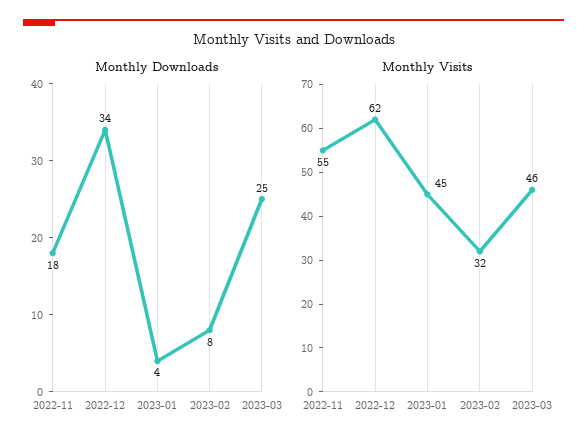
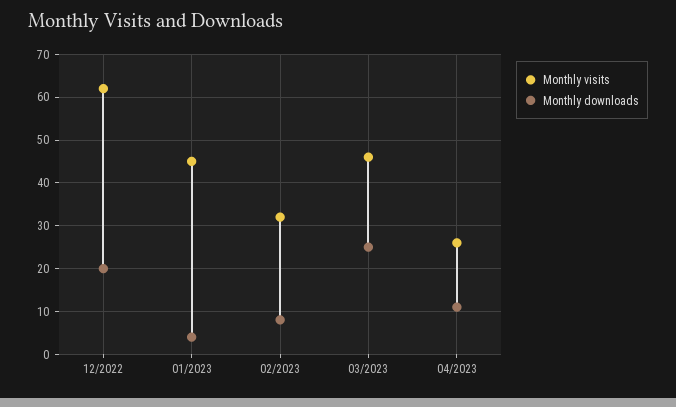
Monthly Downloads, 2022-11: 18 -> none
Monthly Downloads, 2022-12: 34 -> 20
Monthly Visits, 2022-11: 55 -> none
Monthly Visits, 04/2023: none -> 25
Monthly Downloads, 04/2023: none -> 10

